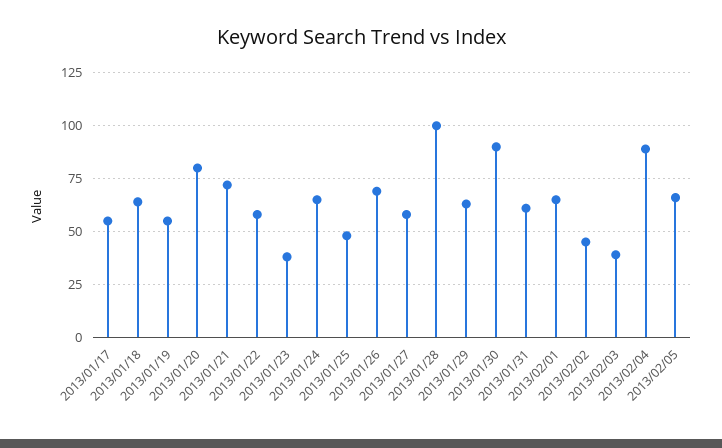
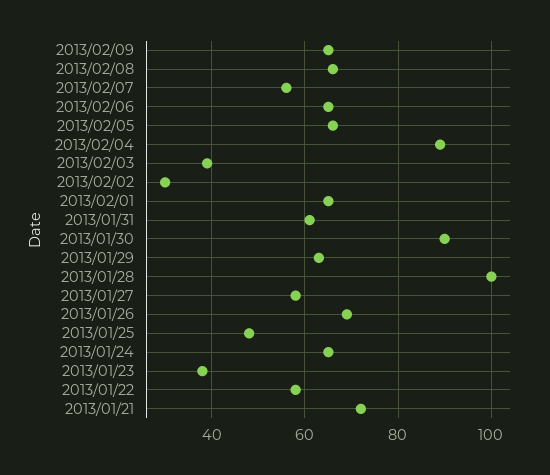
2013/01/17: 55 -> none
2013/01/18: 65 -> none
2013/01/19: 55 -> none
2013/01/20: 80 -> none
2013/02/02: 45 -> 30
2013/02/09: none -> 65
2013/02/08: none -> 65
2013/02/07: none -> 55
2013/02/06: none -> 65

